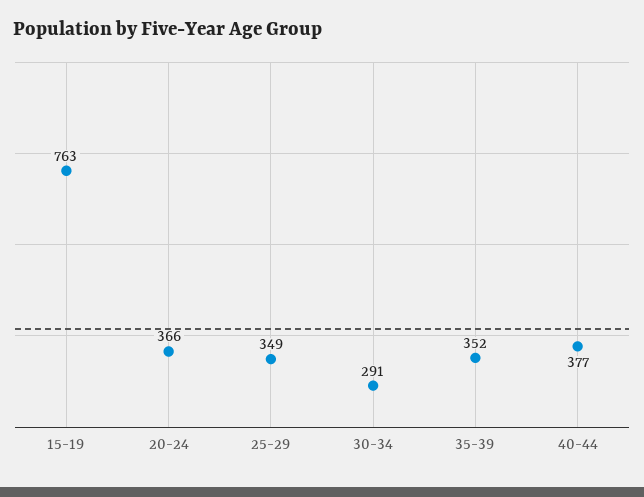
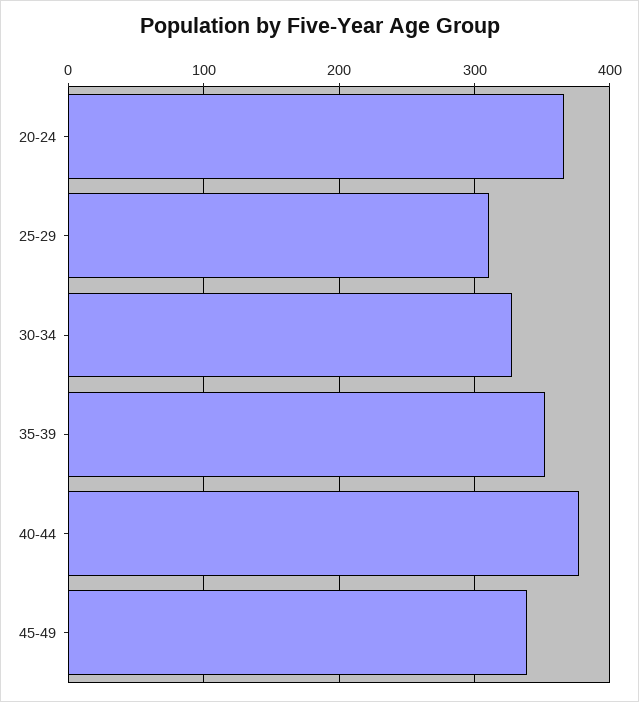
15-19: 763 -> none
25-29: 349 -> 310
30-34: 291 -> 330
45-49: none -> 340

